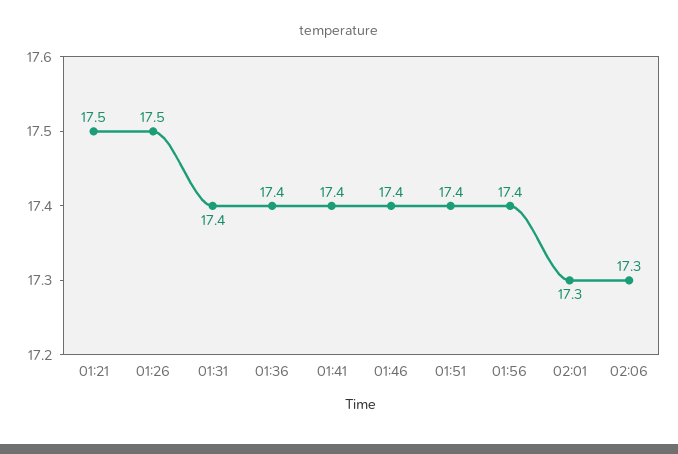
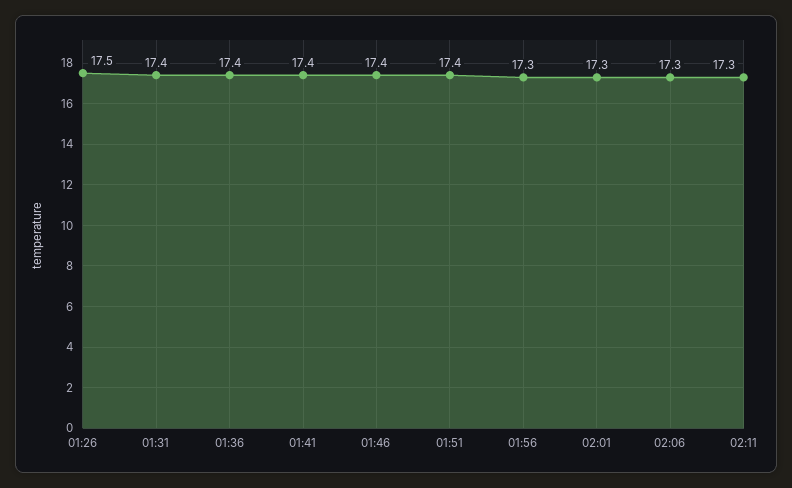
01:21: 17.5 -> none
01:56: 17.4 -> 17.3
02:11: none -> 17.3

